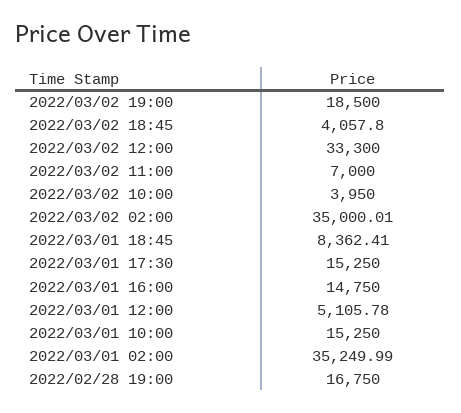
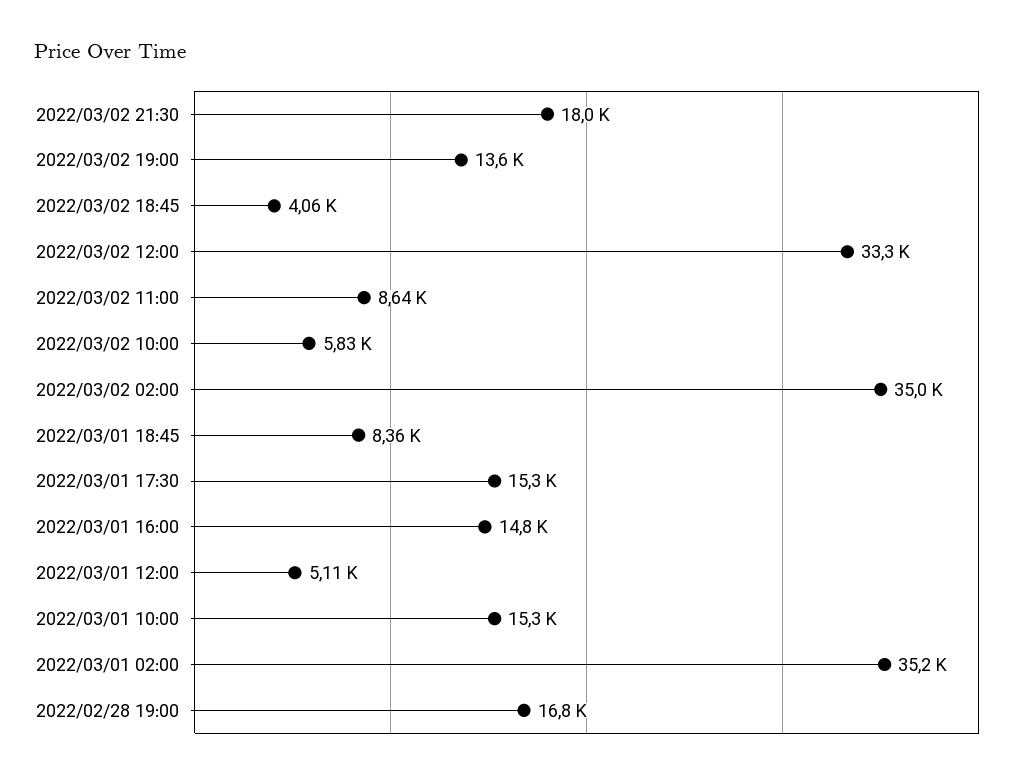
2022/03/02 19:00: 18500 -> 13600
2022/03/02 11:00: 7000 -> 8640
2022/03/02 10:00: 3950 -> 5830
2022/03/02 21:30: none -> 18000

